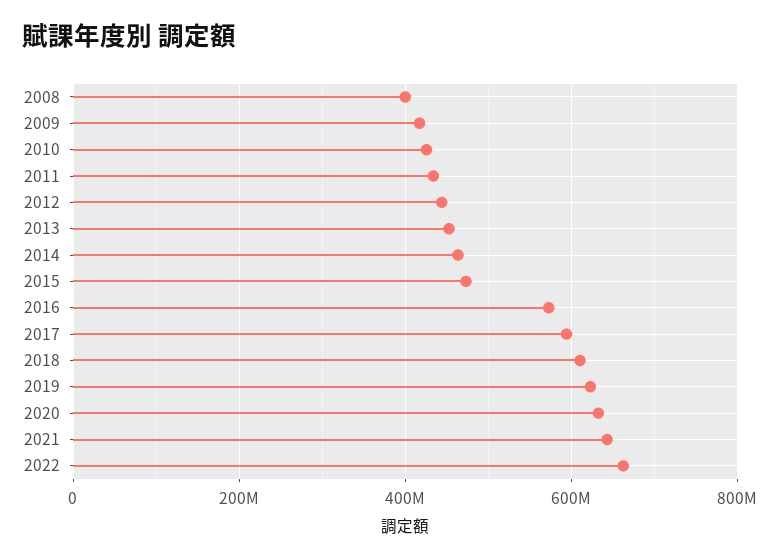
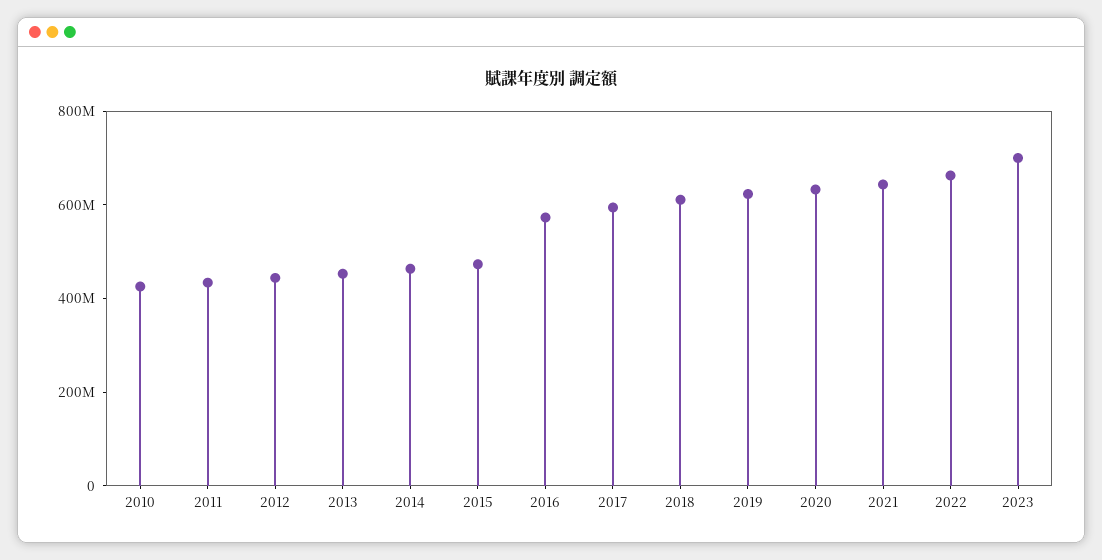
2008: 400000000 -> none
2009: 420000000 -> none
2023: none -> 700000000

